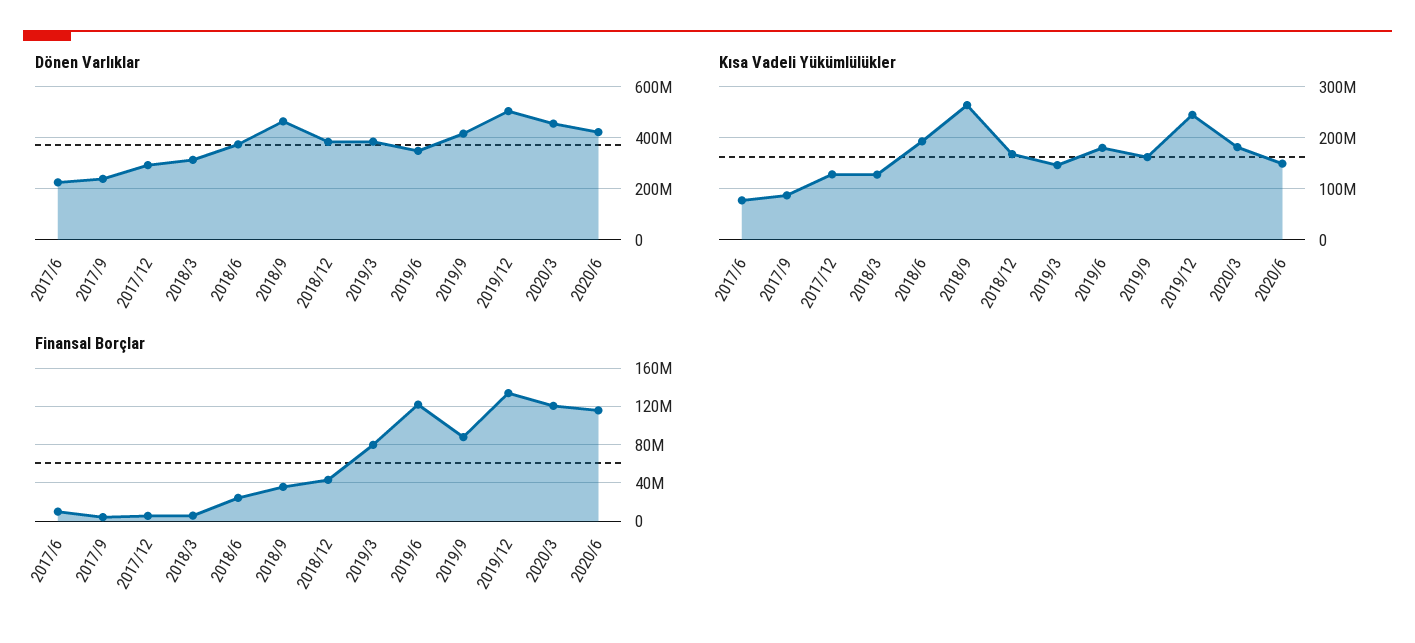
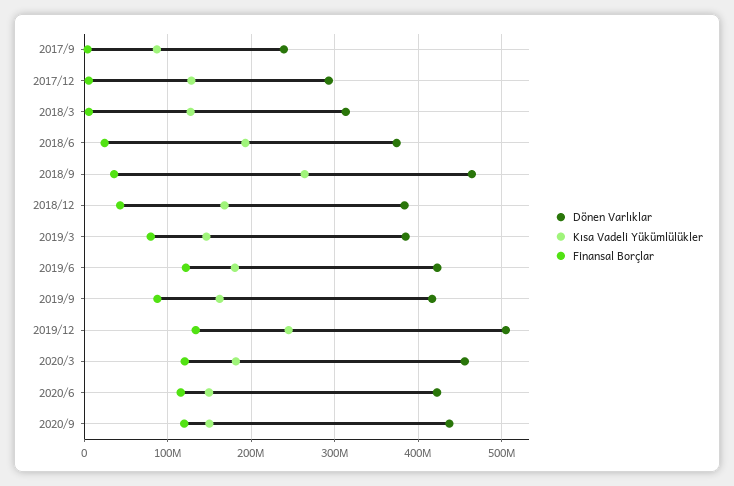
Dönen Varlıklar, 2017/6: 225000000 -> none
Dönen Varlıklar, 2019/6: 350000000 -> 420000000
Kısa Vadeli Yükümlülükler, 2017/6: 80000000 -> none
Finansal Borçlar, 2017/6: 10000000 -> none
Dönen Varlıklar, 2020/9: none -> 440000000
Kısa Vadeli Yükümlülükler, 2020/9: none -> 150000000
Finansal Borçlar, 2020/9: none -> 120000000

